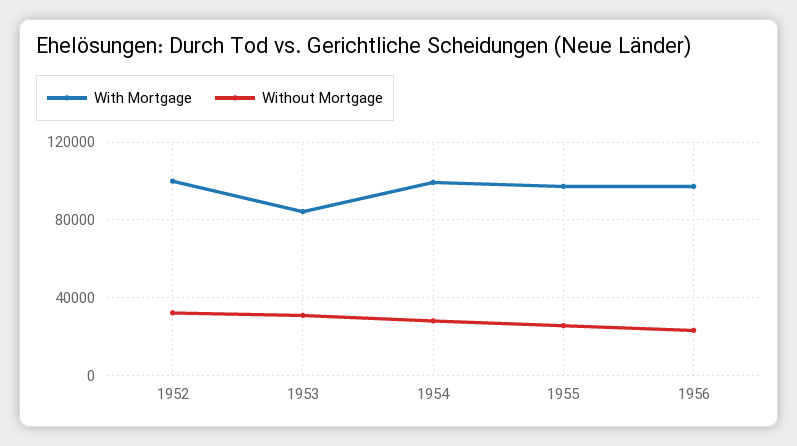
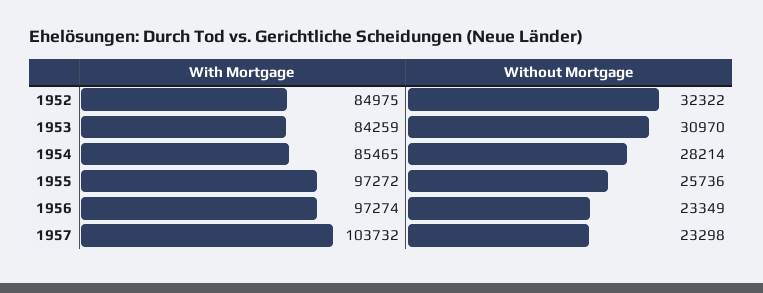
With Mortgage, 1952: 100000 -> 84975
With Mortgage, 1954: 100000 -> 85465
With Mortgage, 1957: none -> 103732
Without Mortgage, 1957: none -> 23298

